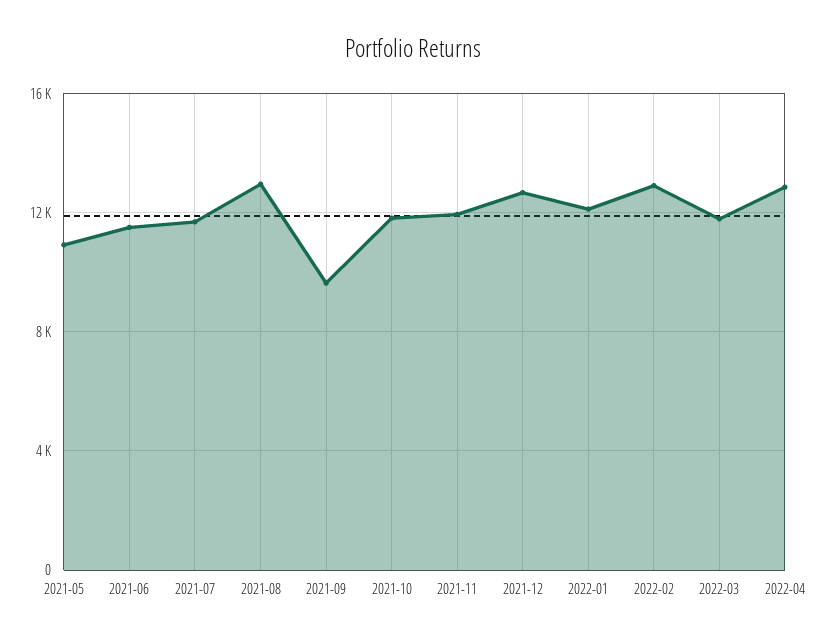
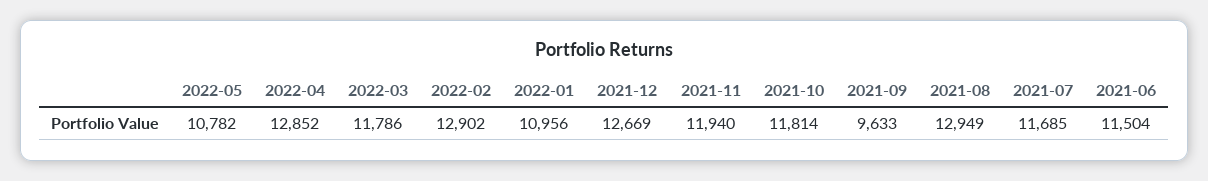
2021-05: 11000 -> none
2022-01: 12000 -> 10956
2022-05: none -> 10782

